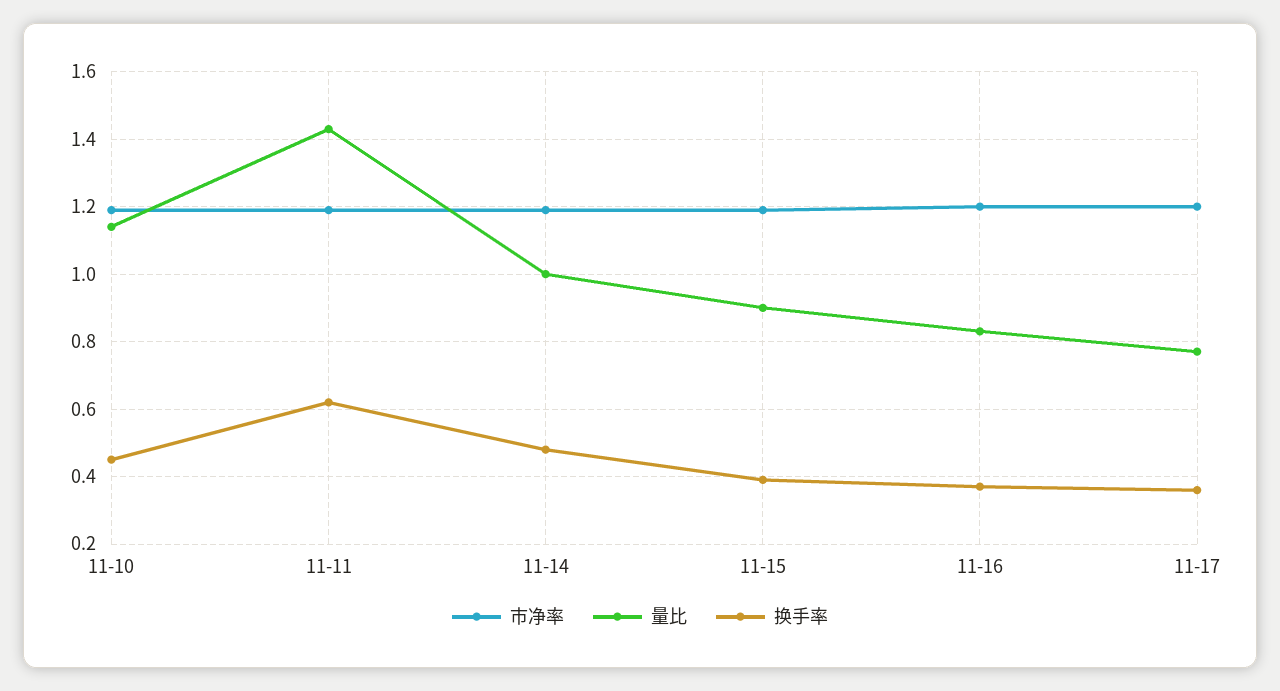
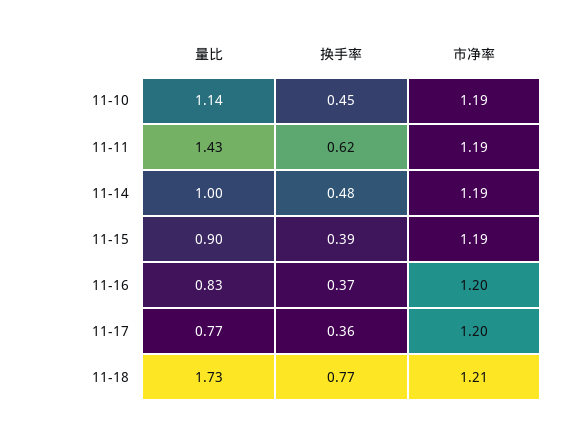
量比, 11-18: none -> 1.73
换手率, 11-18: none -> 0.77
市净率, 11-18: none -> 1.21

